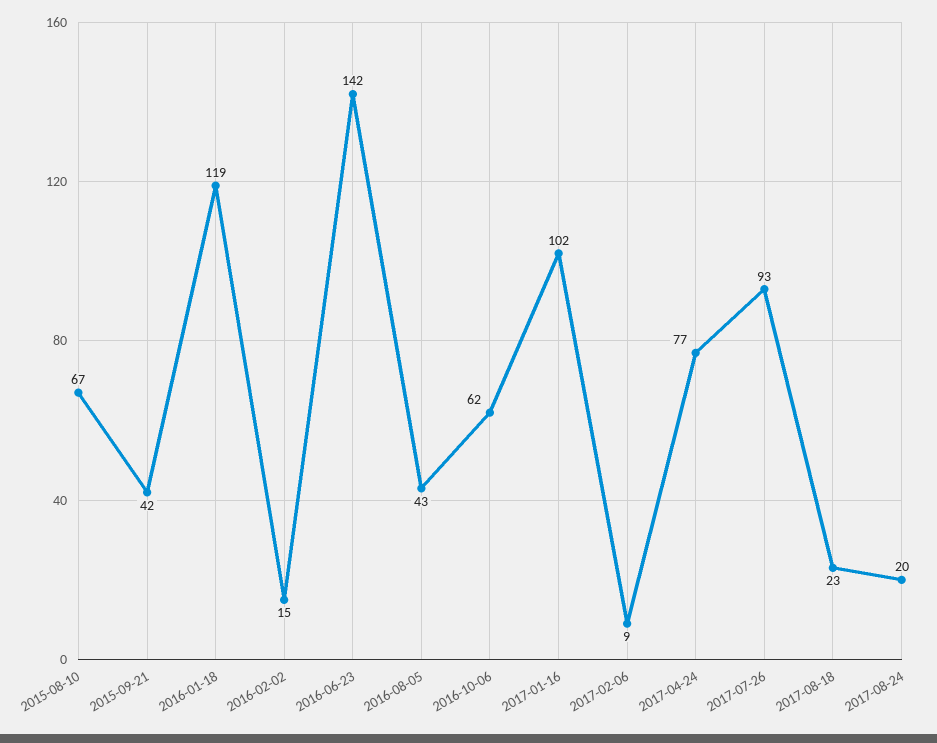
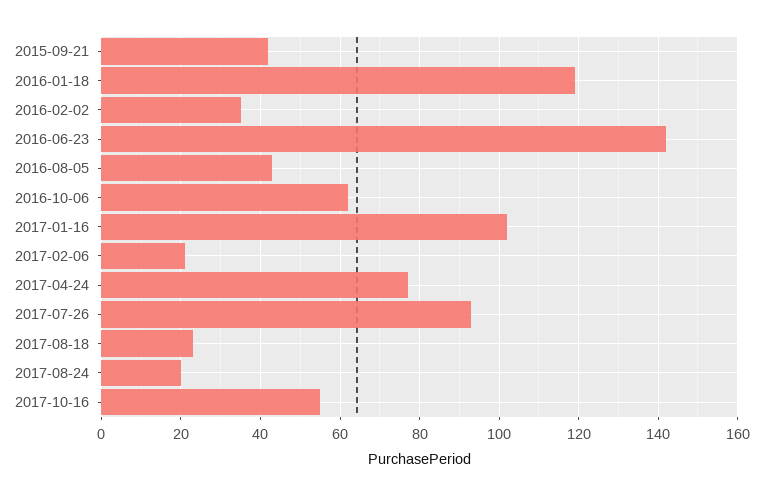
2015-08-10: 67 -> none
2016-02-02: 15 -> 35
2017-02-06: 9 -> 20
2017-10-16: none -> 55

